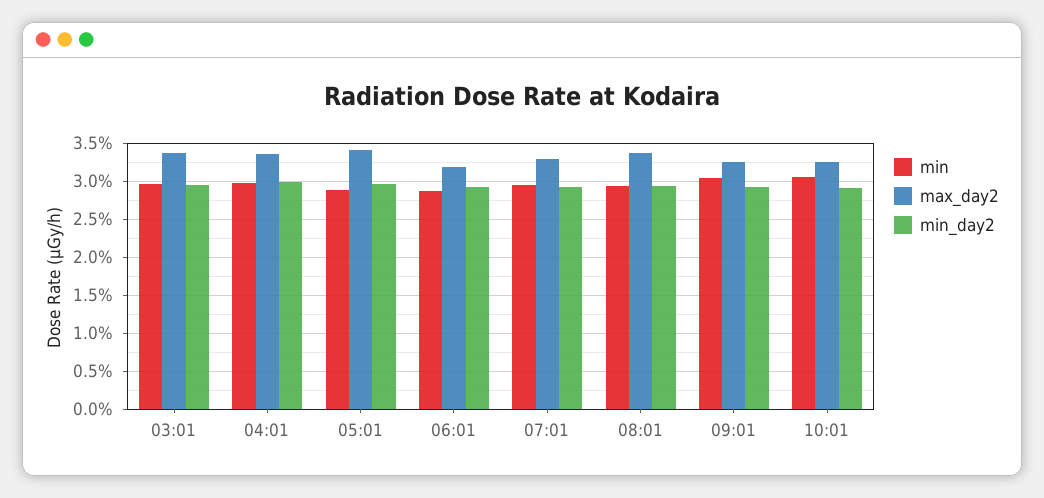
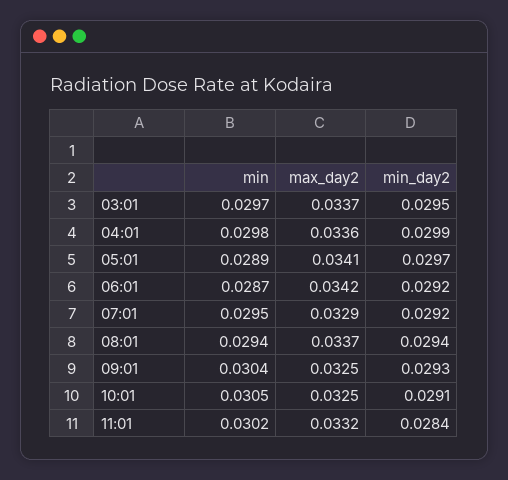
max_day2, 06:01: 0.032 -> 0.0342
min, 11:01: none -> 0.0302
max_day2, 11:01: none -> 0.0332
min_day2, 11:01: none -> 0.0284

